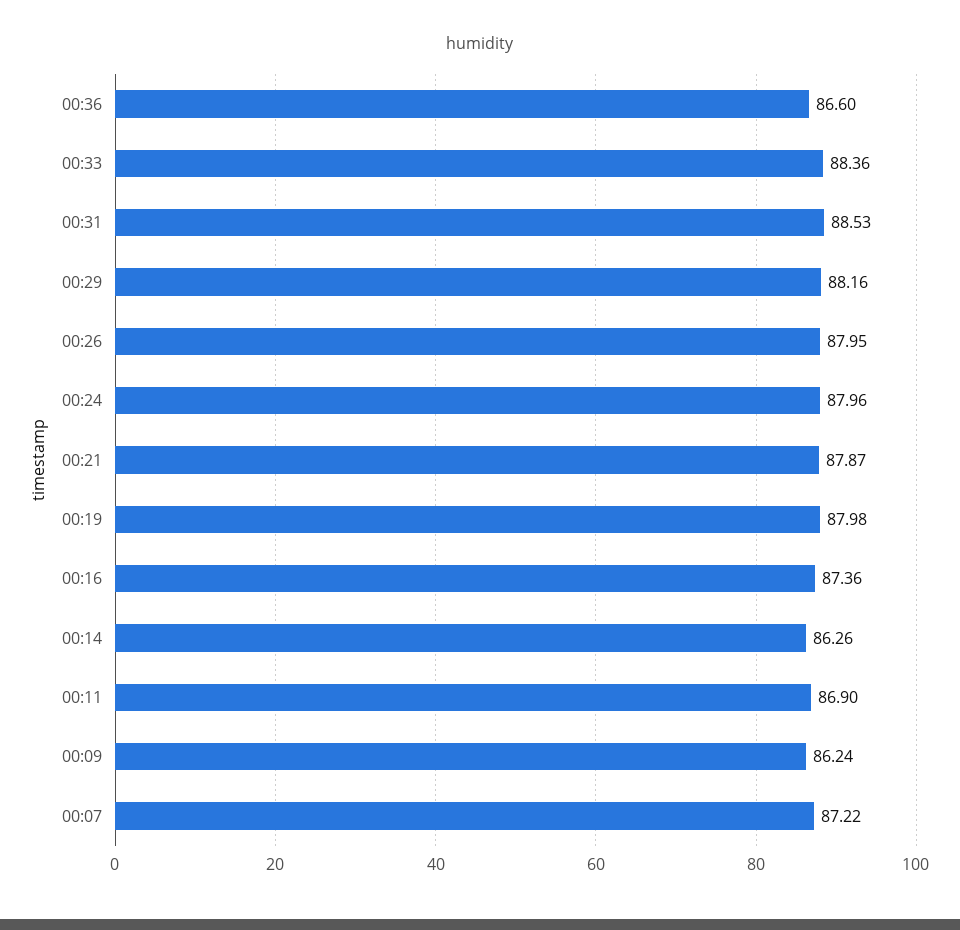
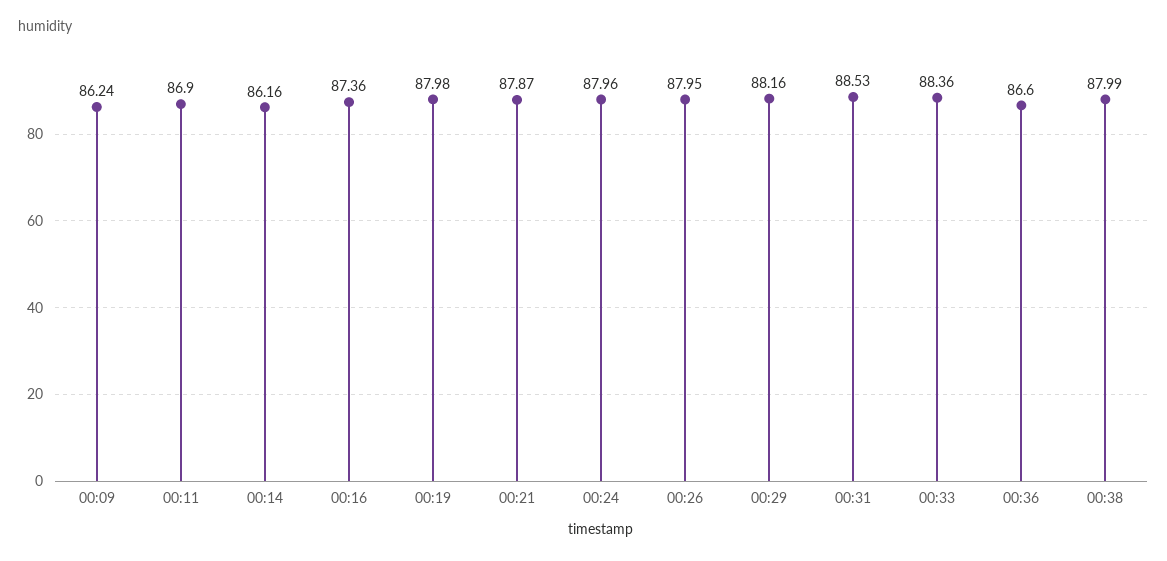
00:14: 86.26 -> 86.16
00:07: 87.22 -> none
00:38: none -> 87.99

